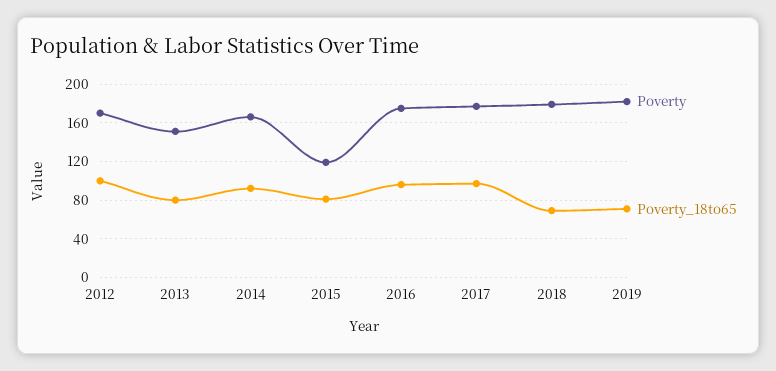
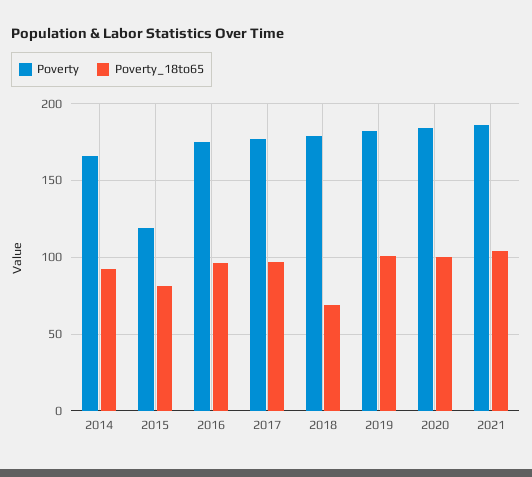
Poverty, 2012: 170 -> none
Poverty_18to65, 2012: 100 -> none
Poverty, 2013: 150 -> none
Poverty_18to65, 2013: 80 -> none
Poverty_18to65, 2019: 70 -> 100
Poverty, 2020: none -> 185
Poverty_18to65, 2020: none -> 100
Poverty, 2021: none -> 185
Poverty_18to65, 2021: none -> 105

